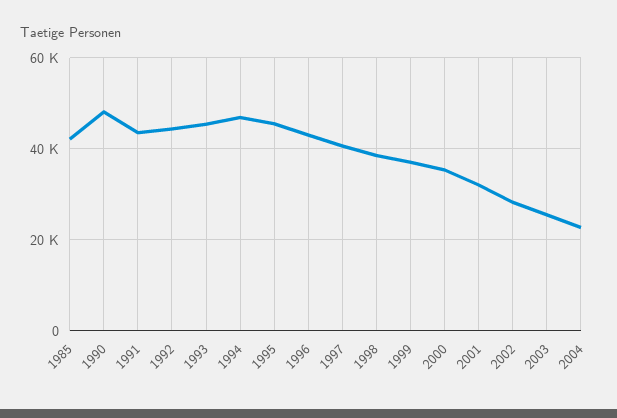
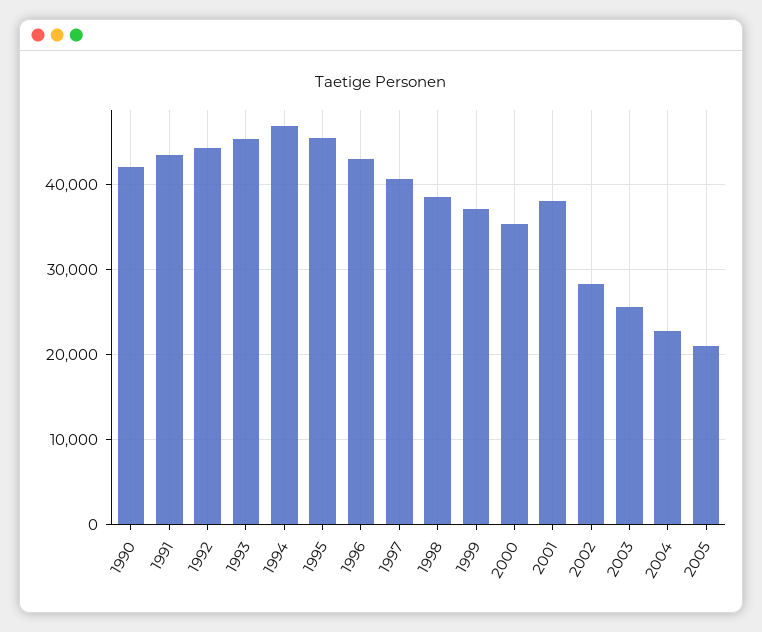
1985: 42000 -> none
1990: 48000 -> 42000
2001: 32000 -> 38000
2005: none -> 21000

